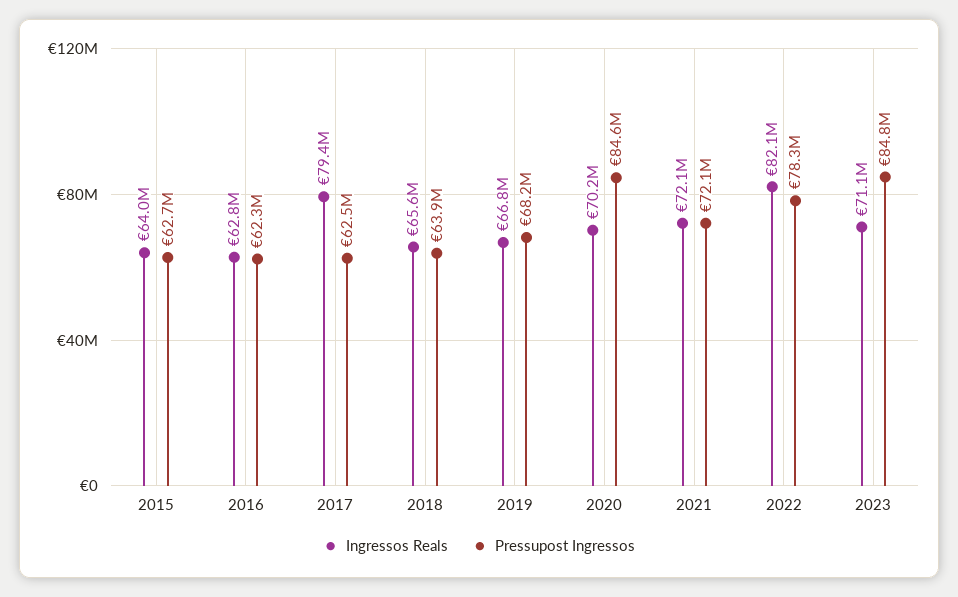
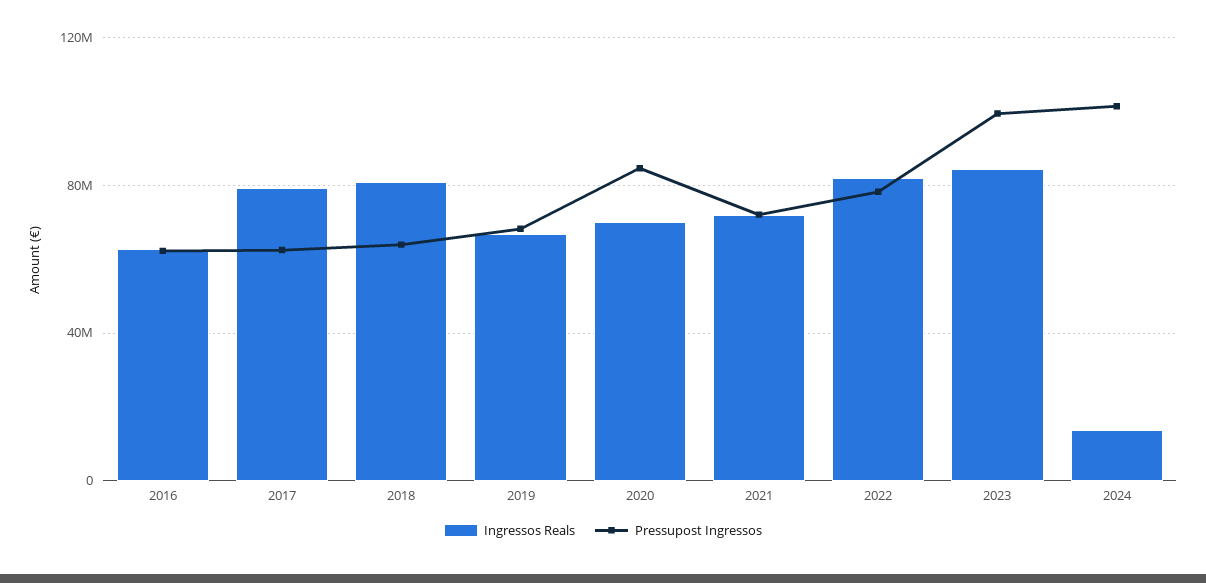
Ingressos Reals, 2015: 64000000 -> none
Pressupost Ingressos, 2015: 62700000 -> none
Ingressos Reals, 2018: 65600000 -> 80000000
Ingressos Reals, 2023: 71100000 -> 85000000
Pressupost Ingressos, 2023: 84800000 -> 100000000
Ingressos Reals, 2024: none -> 15000000
Pressupost Ingressos, 2024: none -> 100000000

